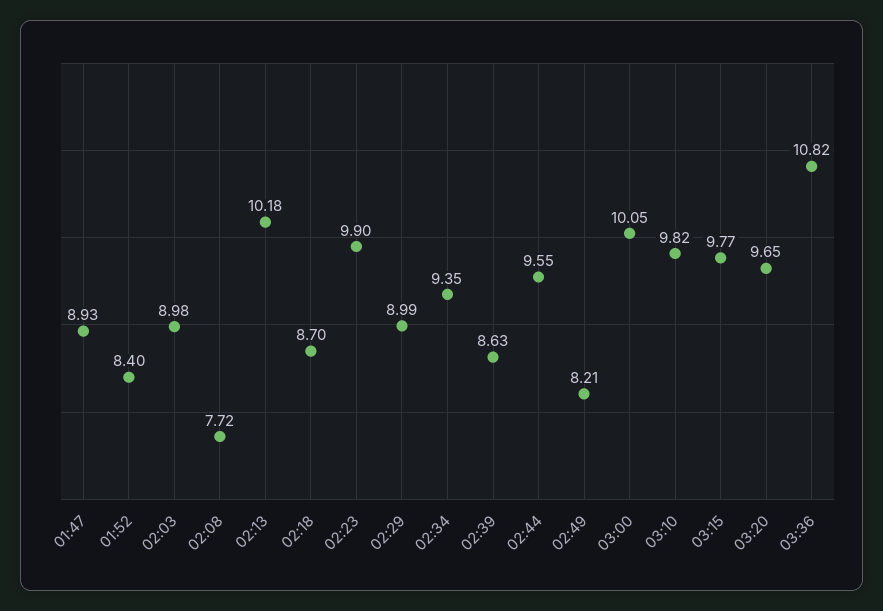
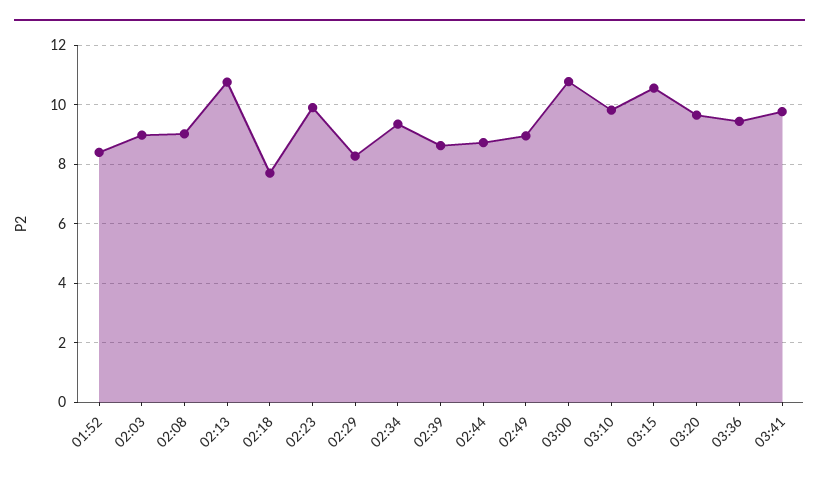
01:47: 8.93 -> none
02:08: 7.72 -> 9
02:13: 10.18 -> 10.75
02:18: 8.7 -> 7.75
02:29: 8.99 -> 8.25
02:44: 9.55 -> 8.75
02:49: 8.21 -> 9
03:00: 10.05 -> 10.75
03:15: 9.77 -> 10.5
03:36: 10.82 -> 9.5
03:41: none -> 9.75

